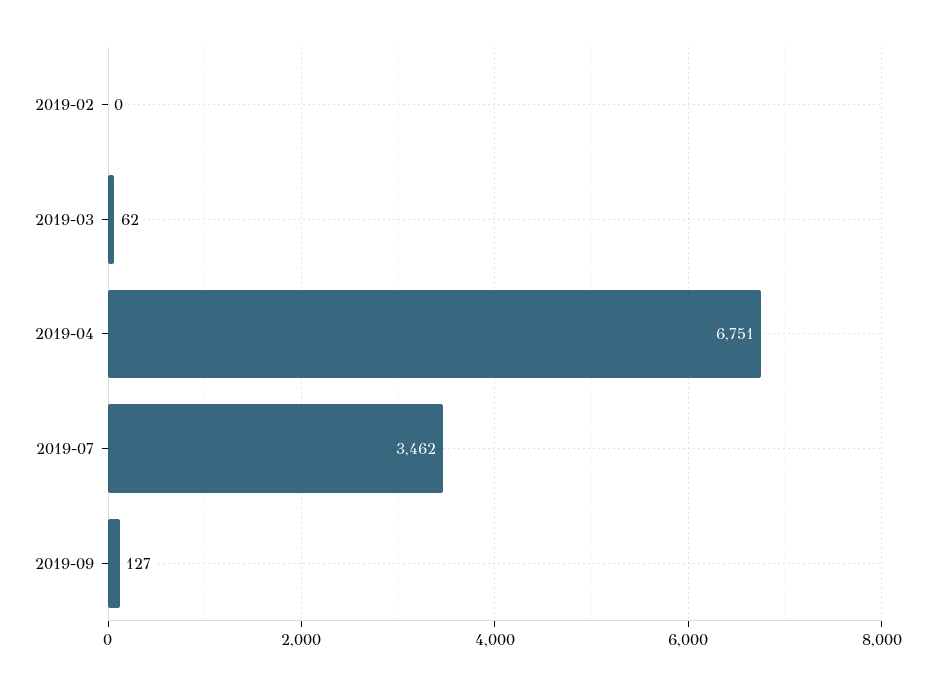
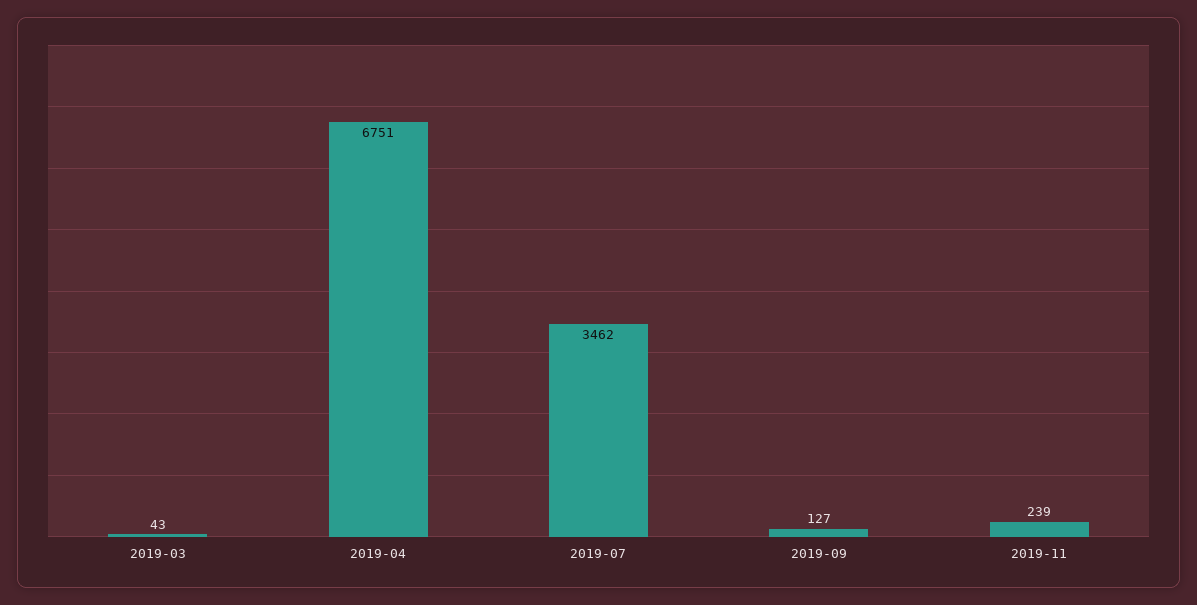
2019-02: 0 -> none
2019-03: 62 -> 43
2019-11: none -> 239

